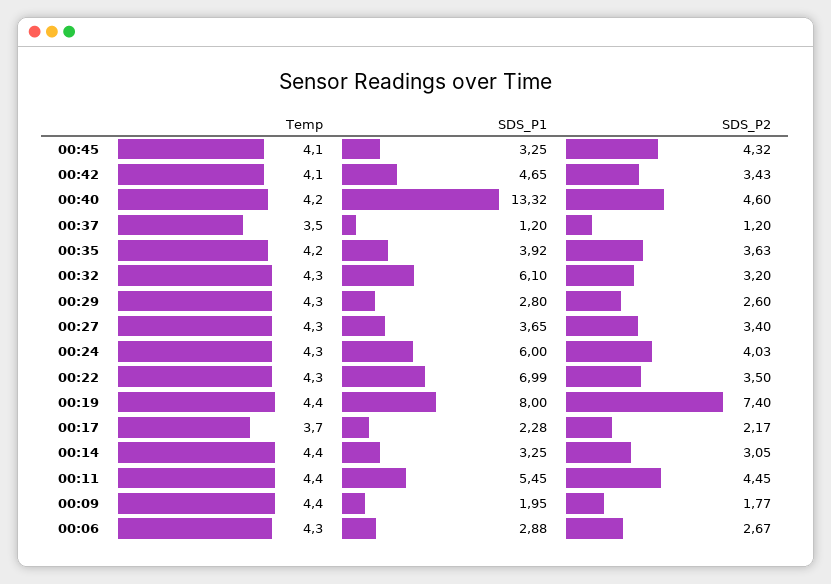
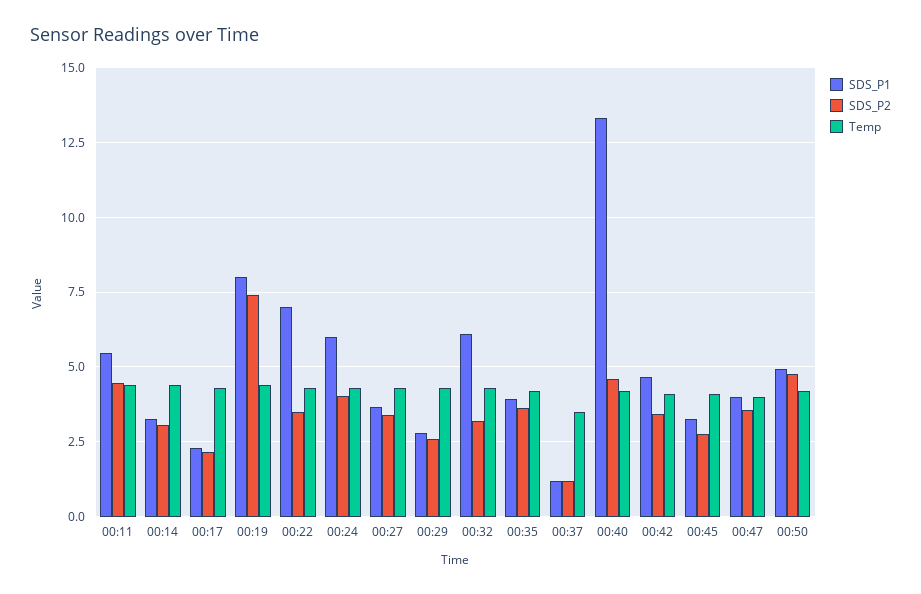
SDS_P2, 00:45: 4.32 -> 2.75
Temp, 00:17: 3.7 -> 4.25
Temp, 00:09: 4.4 -> none
SDS_P1, 00:09: 1.95 -> none
SDS_P2, 00:09: 1.77 -> none
Temp, 00:06: 4.3 -> none
SDS_P1, 00:06: 2.88 -> none
SDS_P2, 00:06: 2.67 -> none
SDS_P1, 00:47: none -> 4
SDS_P2, 00:47: none -> 3.5
Temp, 00:47: none -> 4
SDS_P1, 00:50: none -> 5
SDS_P2, 00:50: none -> 4.75
Temp, 00:50: none -> 4.25

